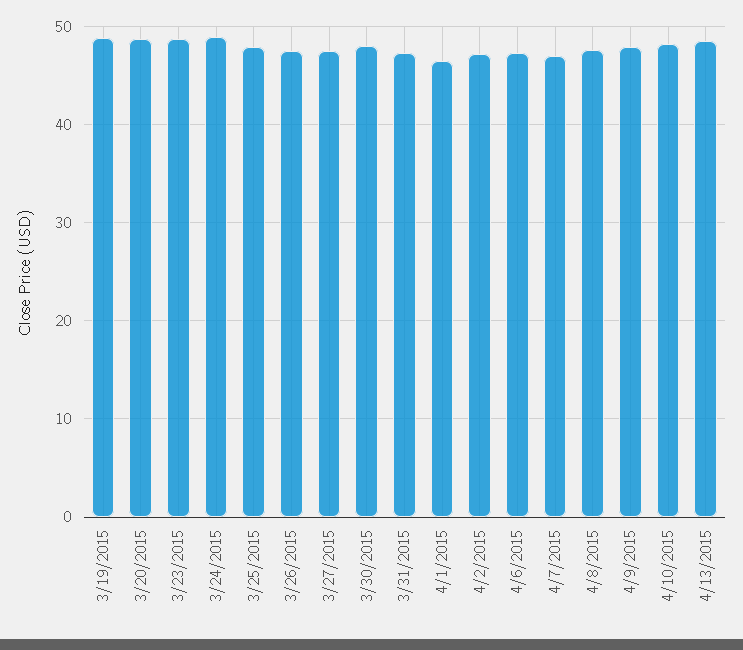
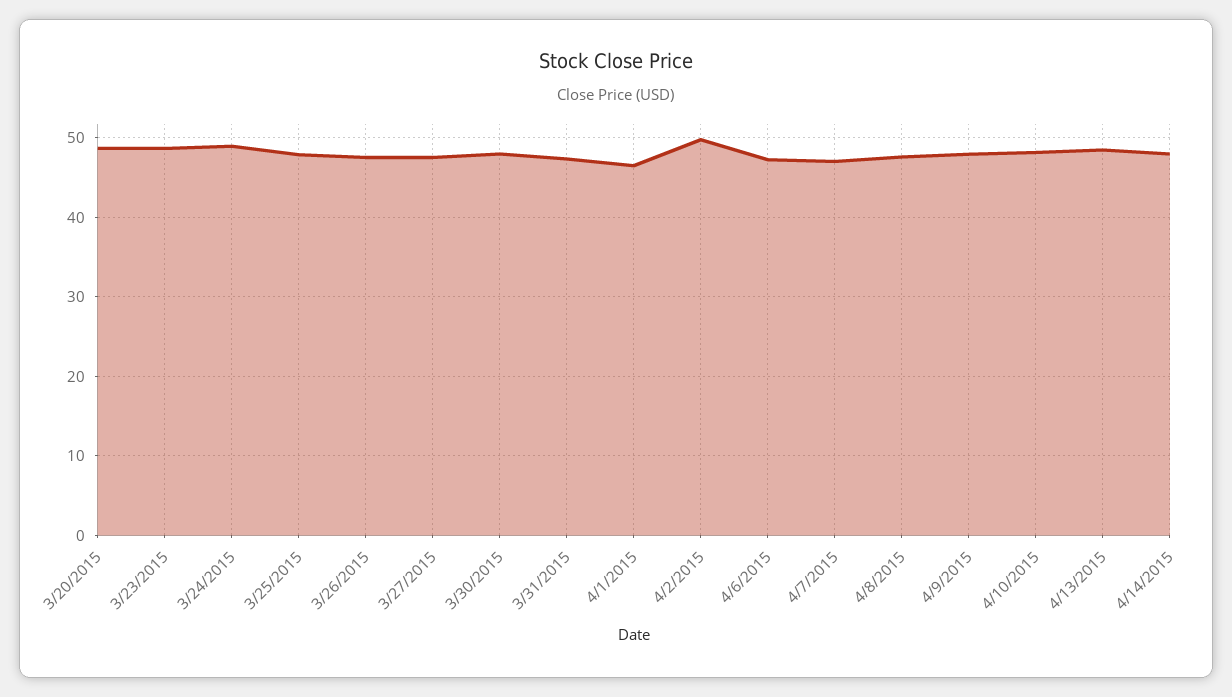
3/19/2015: 49 -> none
4/2/2015: 47 -> 50
4/14/2015: none -> 48

